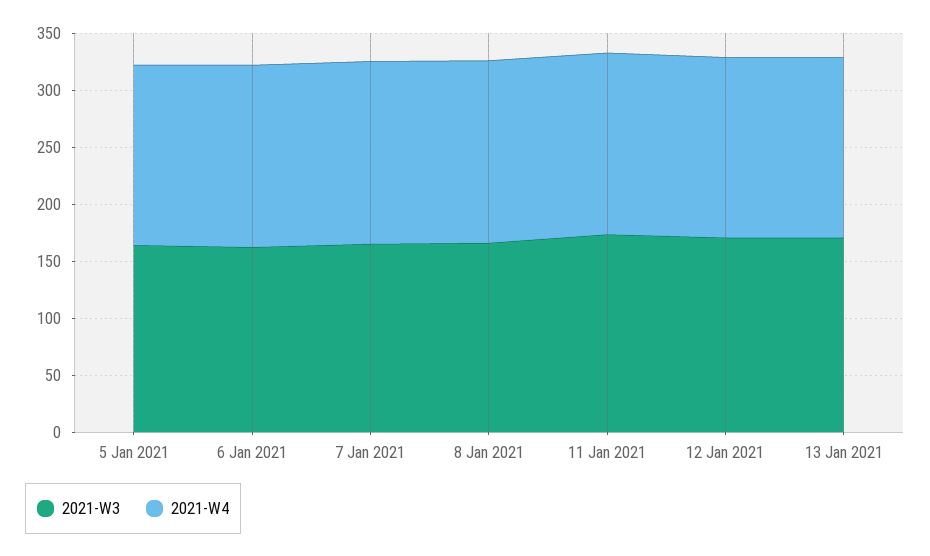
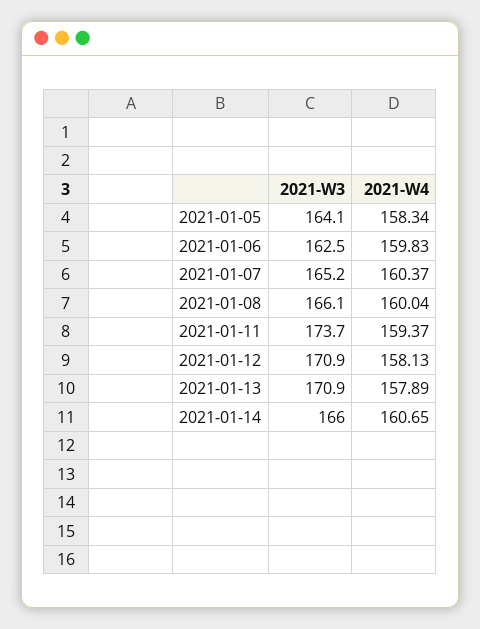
2021-W3, 2021-01-14: none -> 166
2021-W4, 2021-01-14: none -> 160.65

